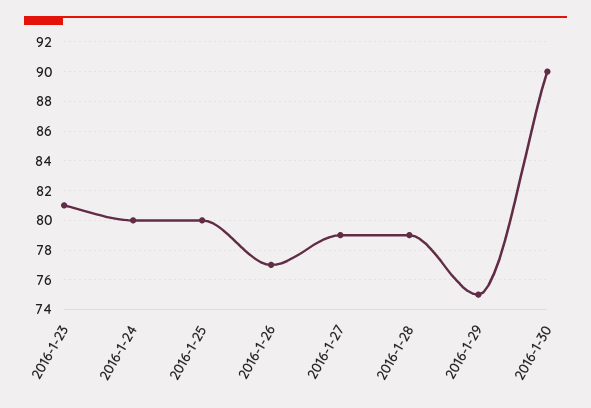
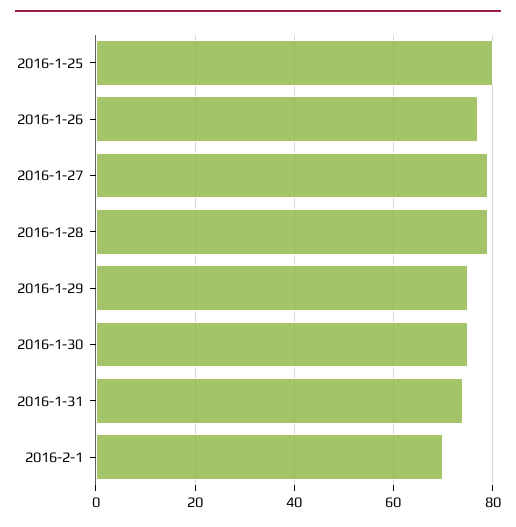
2016-1-23: 81 -> none
2016-1-24: 80 -> none
2016-1-30: 90 -> 75
2016-1-31: none -> 75
2016-2-1: none -> 70

